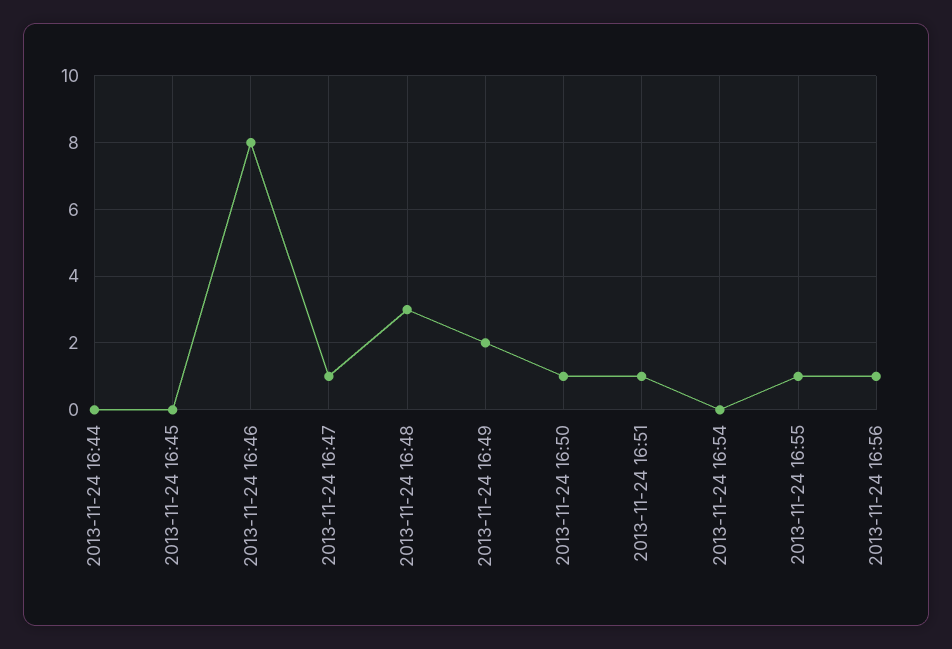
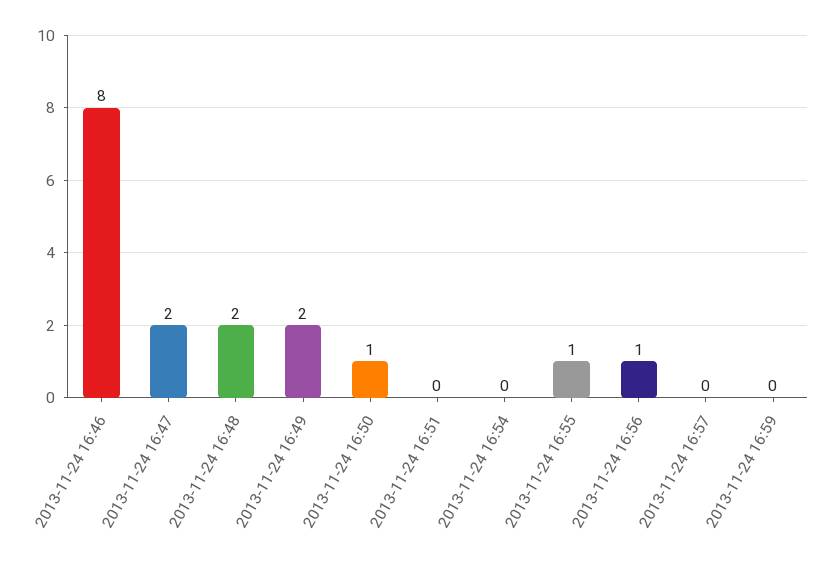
2013-11-24 16:44: 0 -> none
2013-11-24 16:45: 0 -> none
2013-11-24 16:47: 1 -> 2
2013-11-24 16:48: 3 -> 2
2013-11-24 16:51: 1 -> 0
2013-11-24 16:57: none -> 0
2013-11-24 16:59: none -> 0

